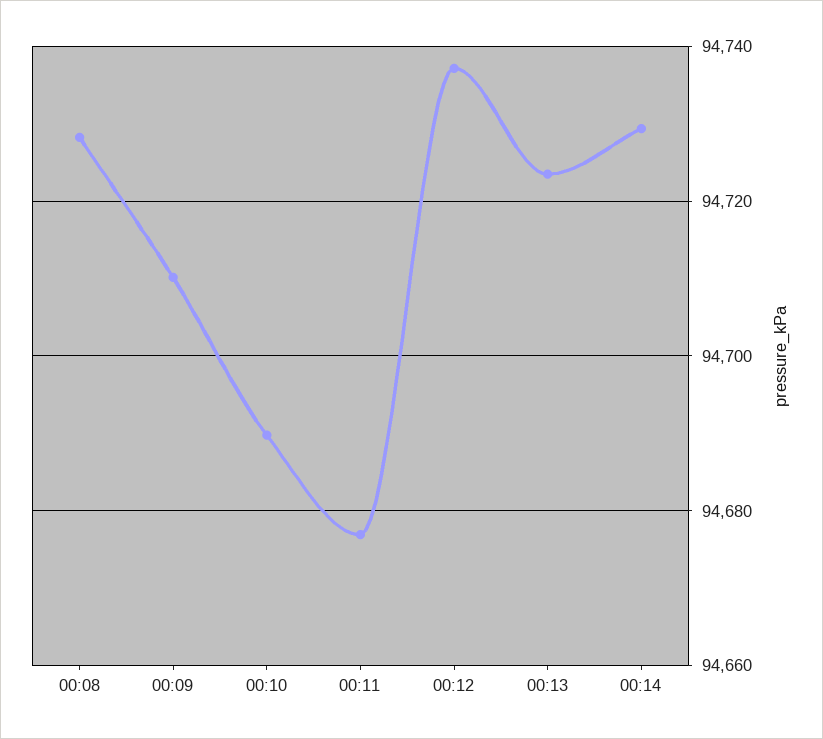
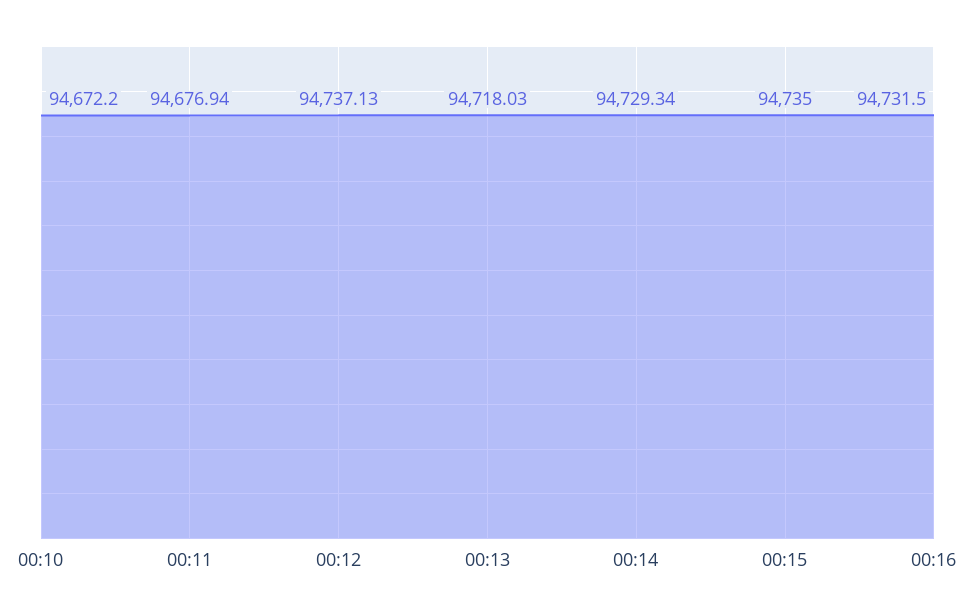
00:08: 94728 -> none
00:09: 94710 -> none
00:10: 94690 -> 94672.2
00:13: 94724 -> 94718.03
00:15: none -> 94735
00:16: none -> 94731.5

